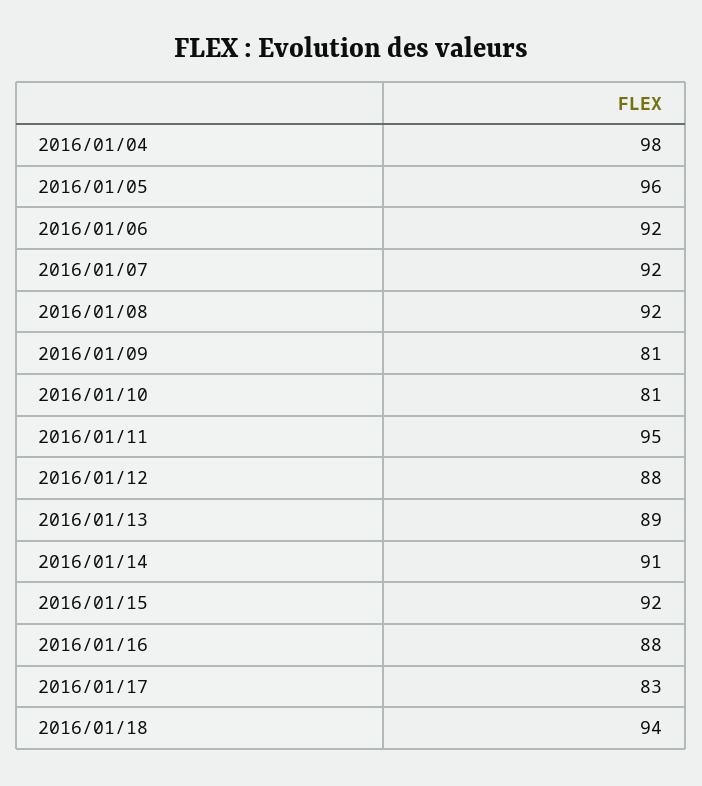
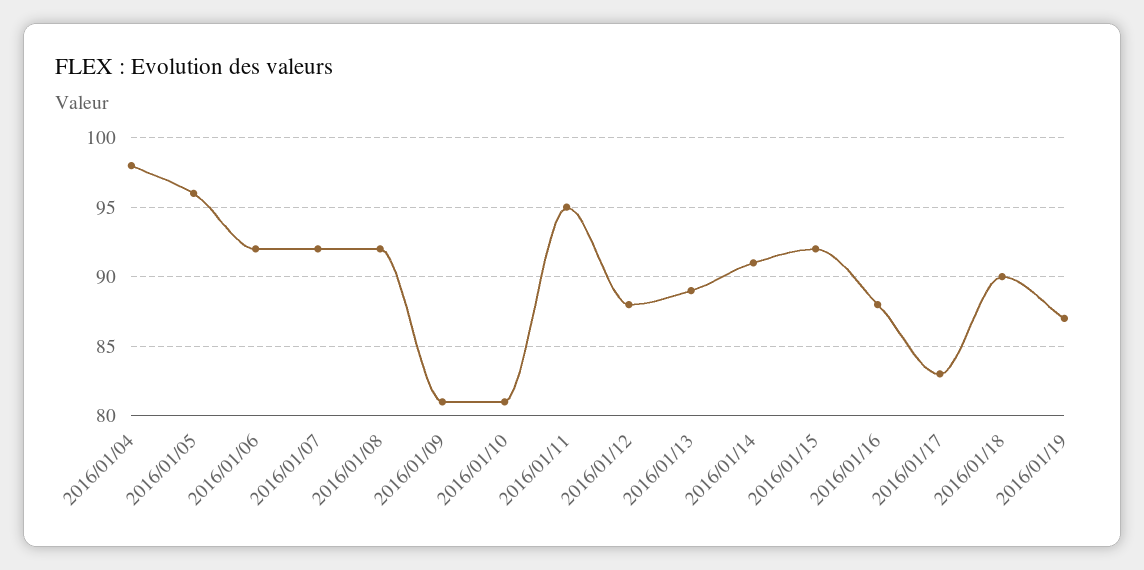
2016/01/18: 94 -> 90
2016/01/19: none -> 87

